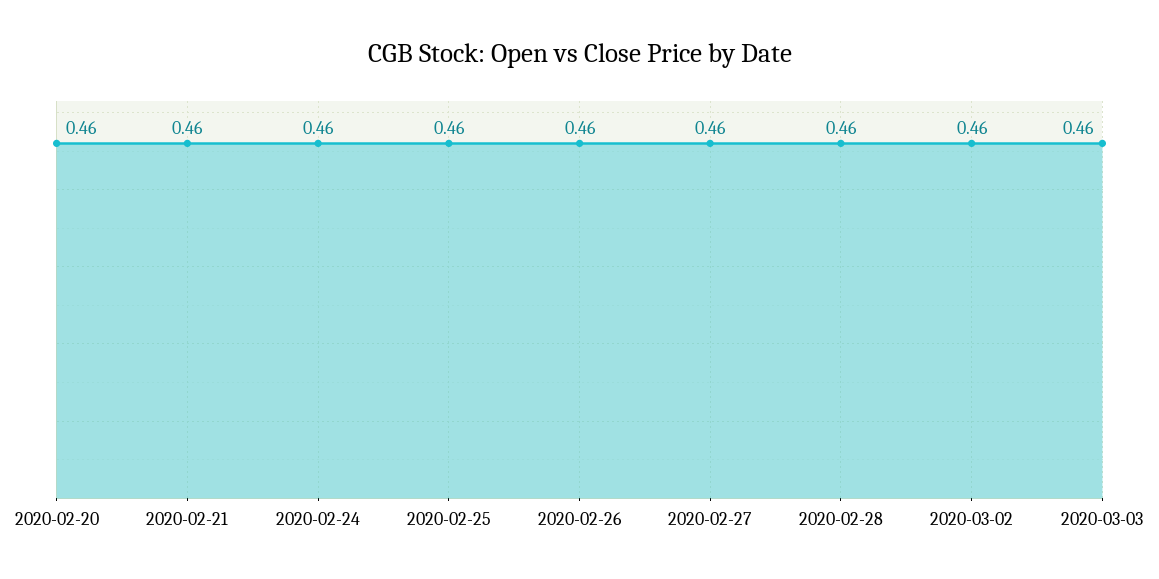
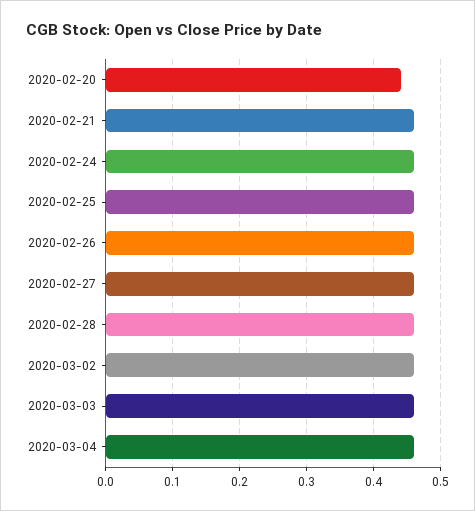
2020-02-20: 0.46 -> 0.44
2020-03-04: none -> 0.46

